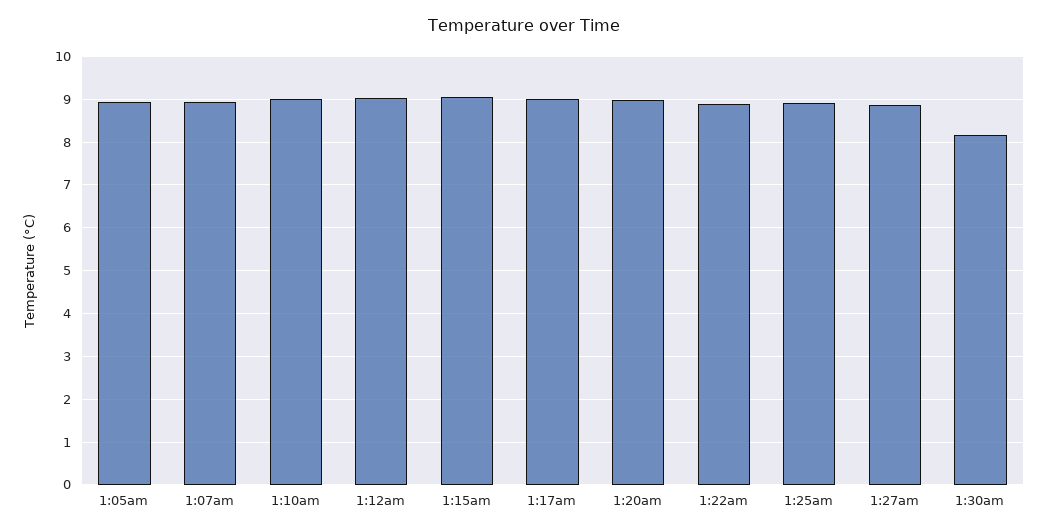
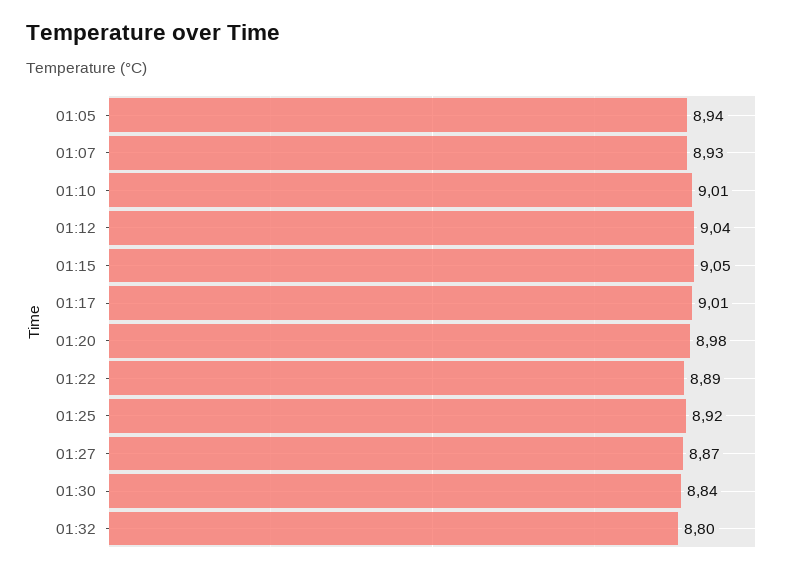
1:30am: 8.2 -> 8.84
01:32: none -> 8.8

